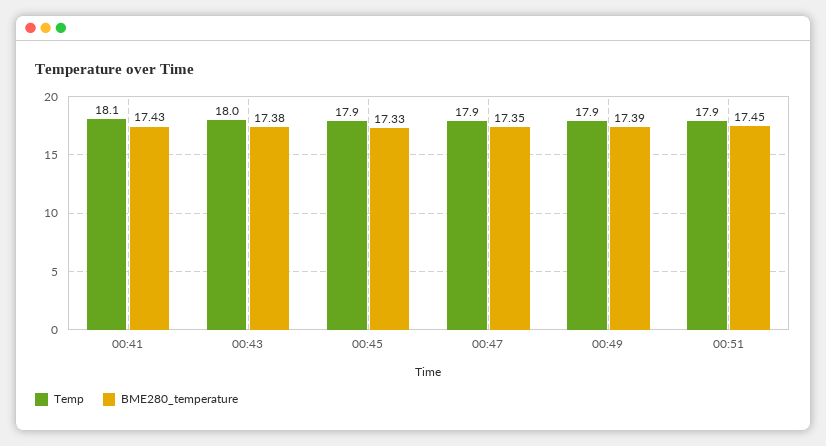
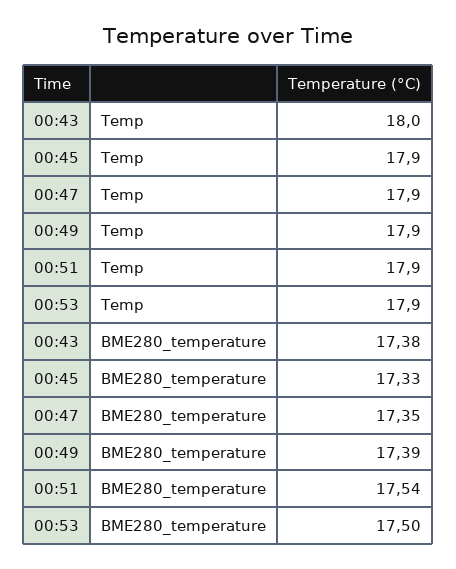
Temp, 00:41: 18.1 -> none
BME280_temperature, 00:41: 17.43 -> none
BME280_temperature, 00:51: 17.45 -> 17.54
Temp, 00:53: none -> 17.9
BME280_temperature, 00:53: none -> 17.5

